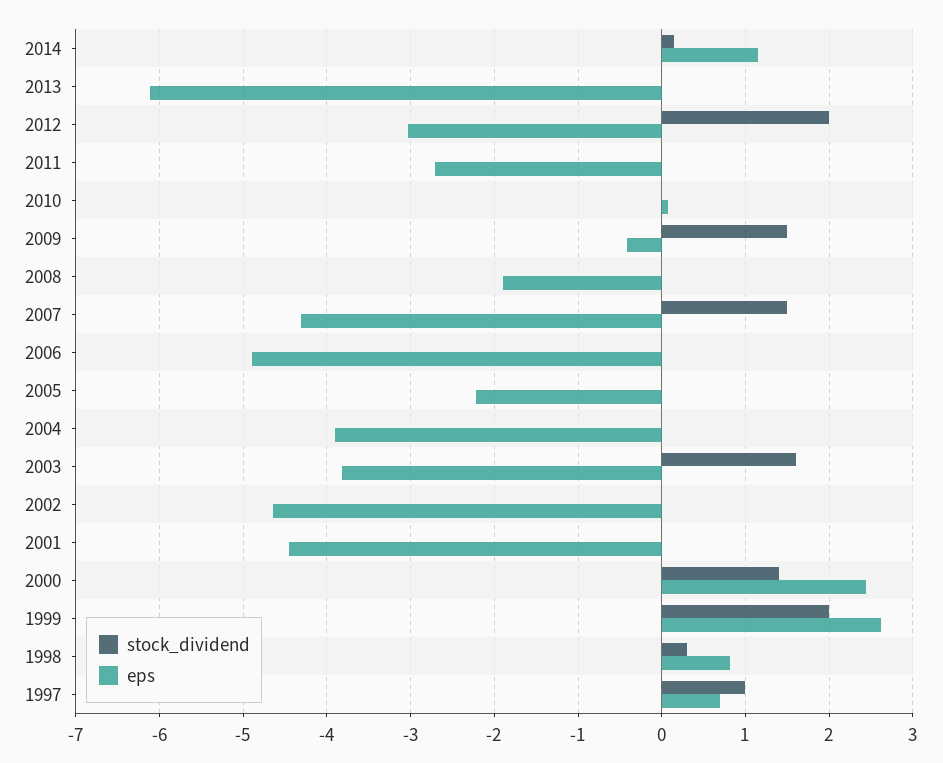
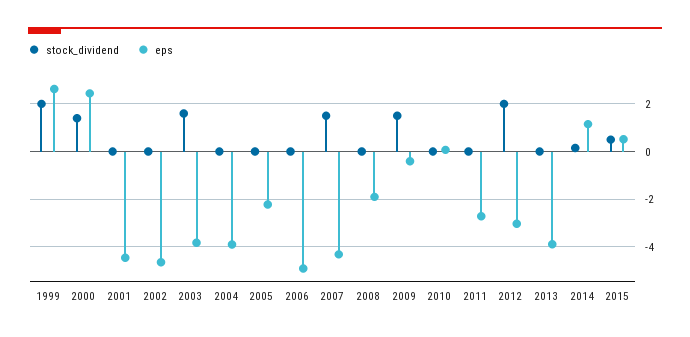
eps, 2013: -6.1 -> -4
stock_dividend, 1998: 0.3 -> none
eps, 1998: 0.8 -> none
stock_dividend, 1997: 1 -> none
eps, 1997: 0.7 -> none
stock_dividend, 2015: none -> 0.5
eps, 2015: none -> 0.5

